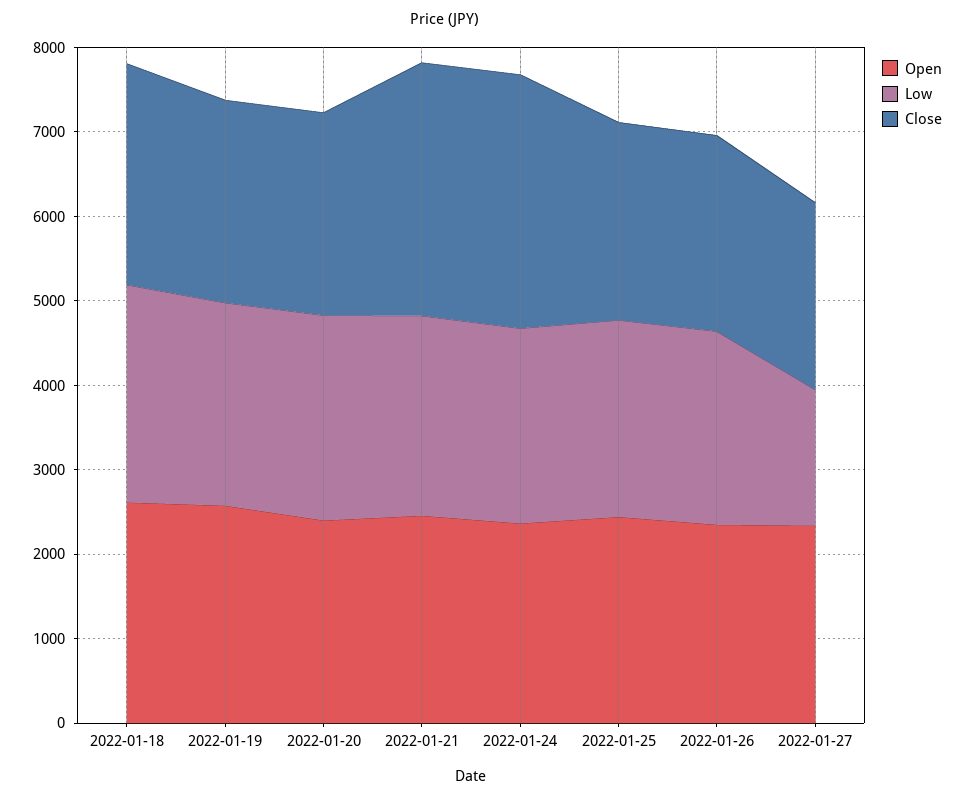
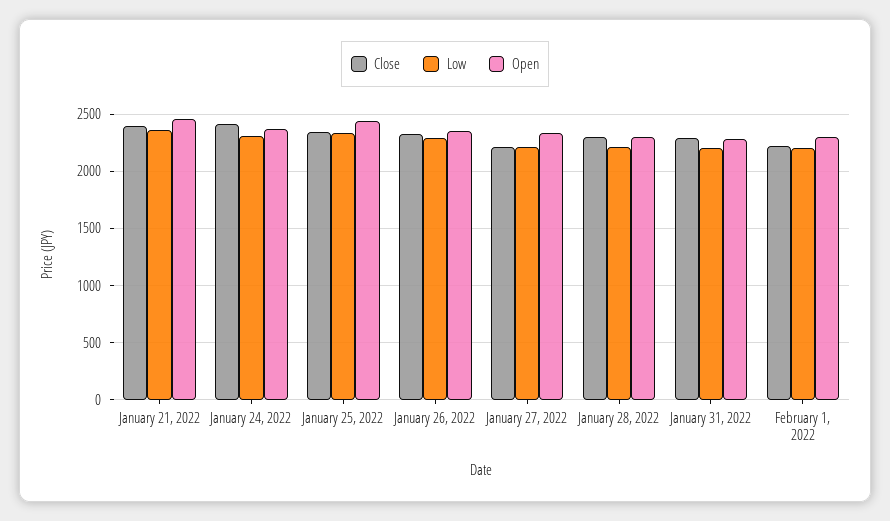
Open, 2022-01-18: 2600 -> none
Low, 2022-01-18: 2600 -> none
Close, 2022-01-18: 2600 -> none
Open, 2022-01-19: 2600 -> none
Low, 2022-01-19: 2400 -> none
Close, 2022-01-19: 2400 -> none
Open, 2022-01-20: 2400 -> none
Low, 2022-01-20: 2400 -> none
Close, 2022-01-20: 2400 -> none
Close, 2022-01-21: 3000 -> 2400
Close, 2022-01-24: 3000 -> 2400
Low, 2022-01-27: 1600 -> 2200
Close, January 28, 2022: none -> 2300
Low, January 28, 2022: none -> 2200
Open, January 28, 2022: none -> 2300
Close, January 31, 2022: none -> 2300
Low, January 31, 2022: none -> 2200
Open, January 31, 2022: none -> 2300
Close, February 1, 2022: none -> 2200
Low, February 1, 2022: none -> 2200
Open, February 1, 2022: none -> 2300

